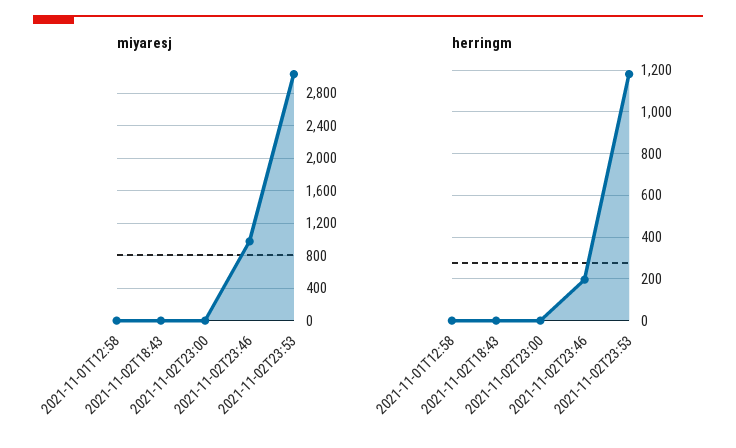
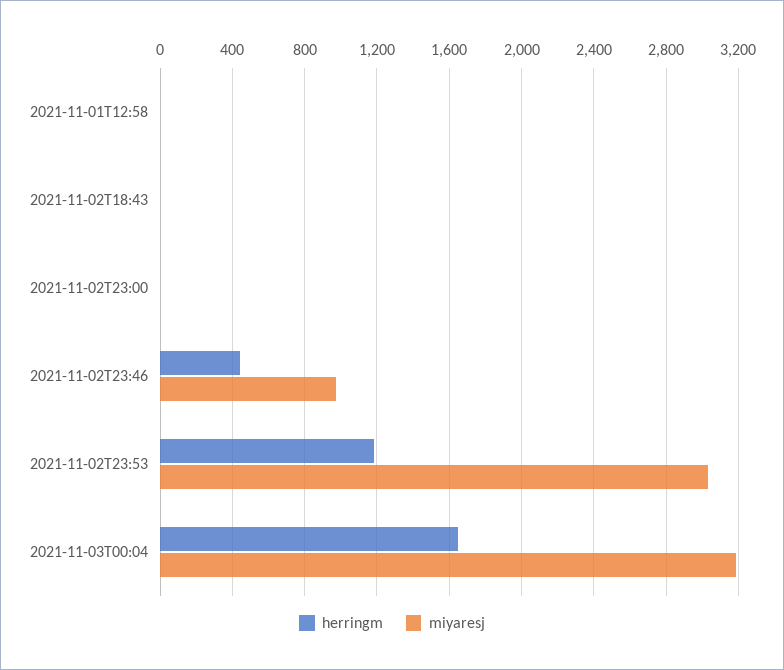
herringm, 2021-11-02T23:46: 200 -> 450
herringm, 2021-11-03T00:04: none -> 1650
miyaresj, 2021-11-03T00:04: none -> 3200

